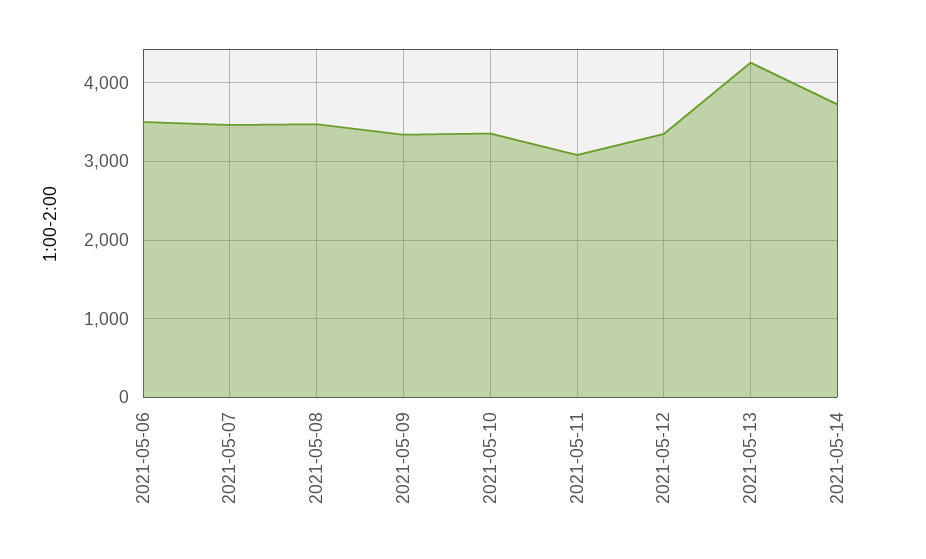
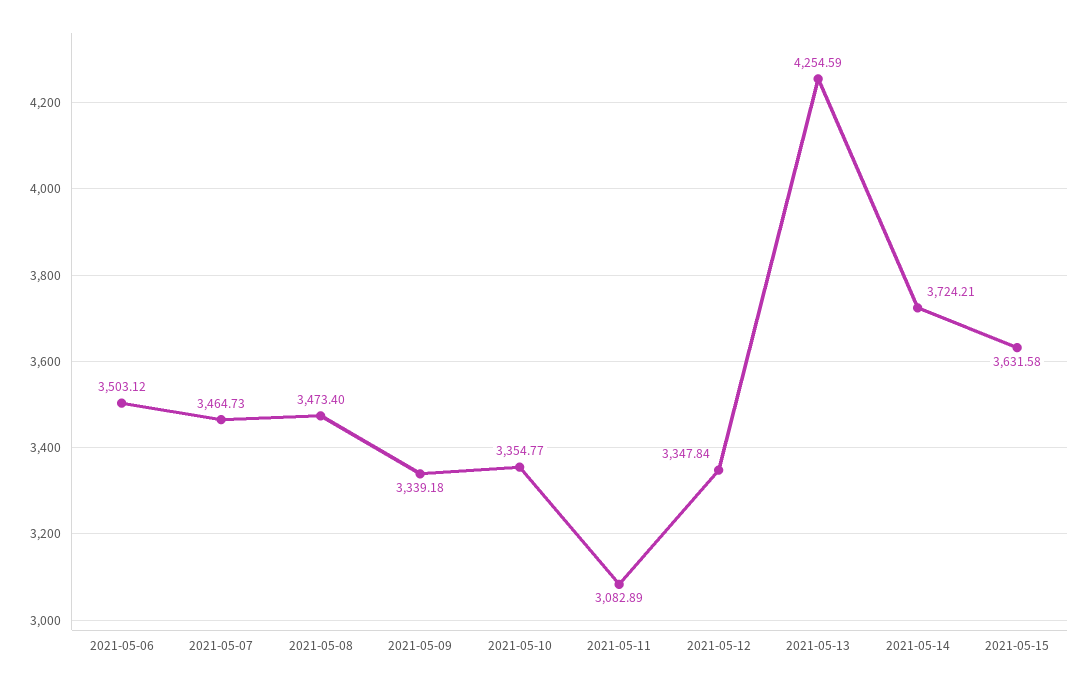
2021-05-15: none -> 3631.58

